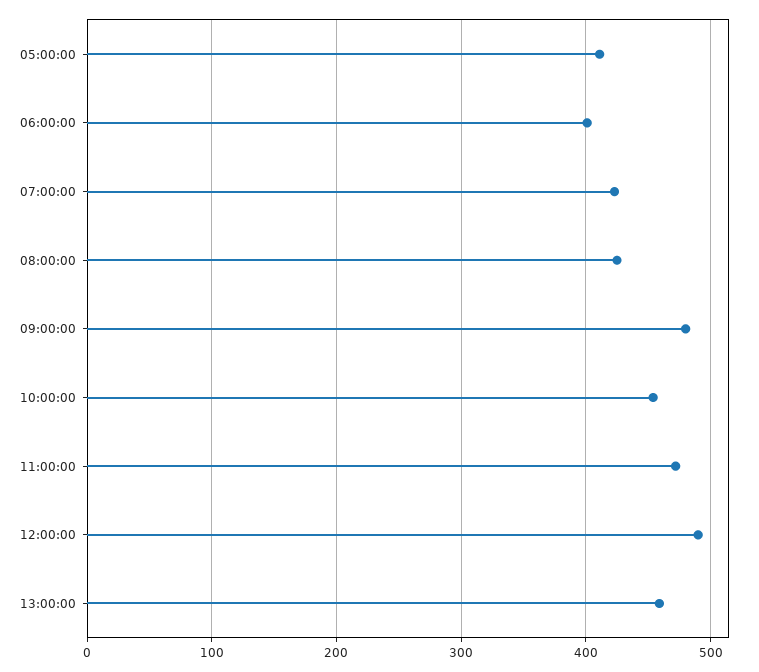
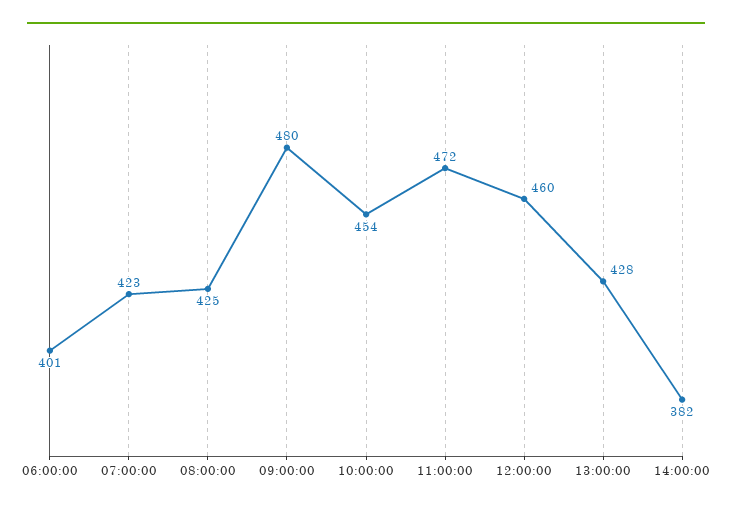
05:00:00: 410 -> none
12:00:00: 490 -> 460
13:00:00: 460 -> 428
14:00:00: none -> 382

